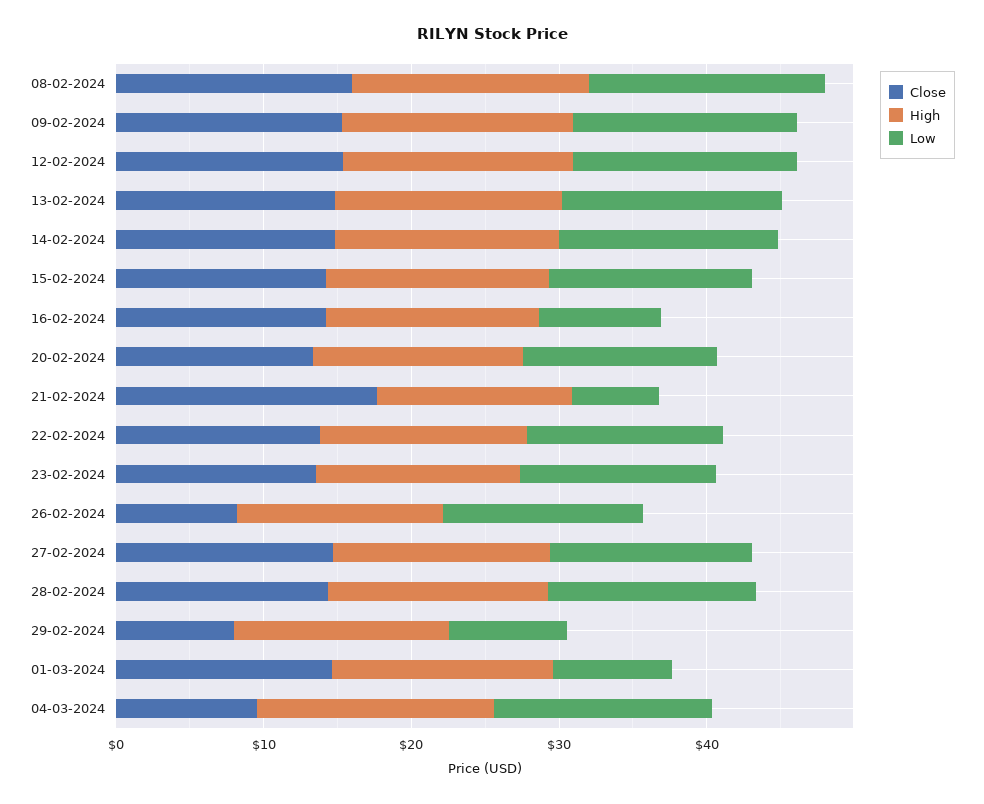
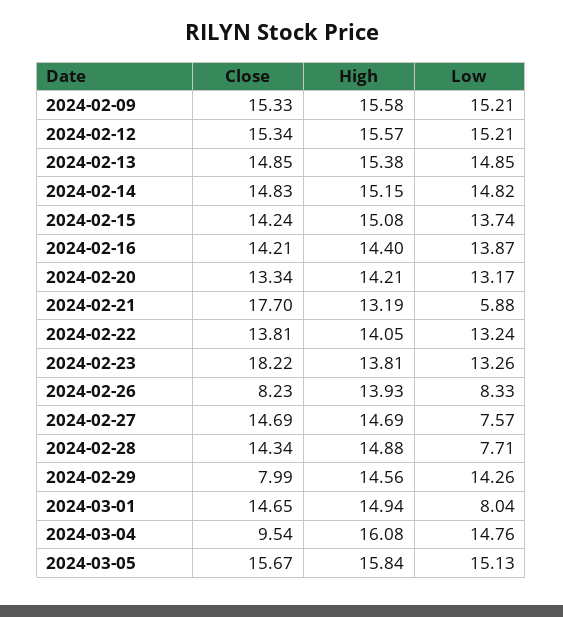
Close, 08-02-2024: 16 -> none
High, 08-02-2024: 16 -> none
Low, 08-02-2024: 16 -> none
Low, 16-02-2024: 8 -> 13.87
Close, 23-02-2024: 14 -> 18.22
Low, 26-02-2024: 14 -> 8.33
Low, 27-02-2024: 14 -> 7.57
Low, 28-02-2024: 14 -> 7.71
Low, 29-02-2024: 8 -> 14.26
Close, 2024-03-05: none -> 15.67
High, 2024-03-05: none -> 15.84
Low, 2024-03-05: none -> 15.13

